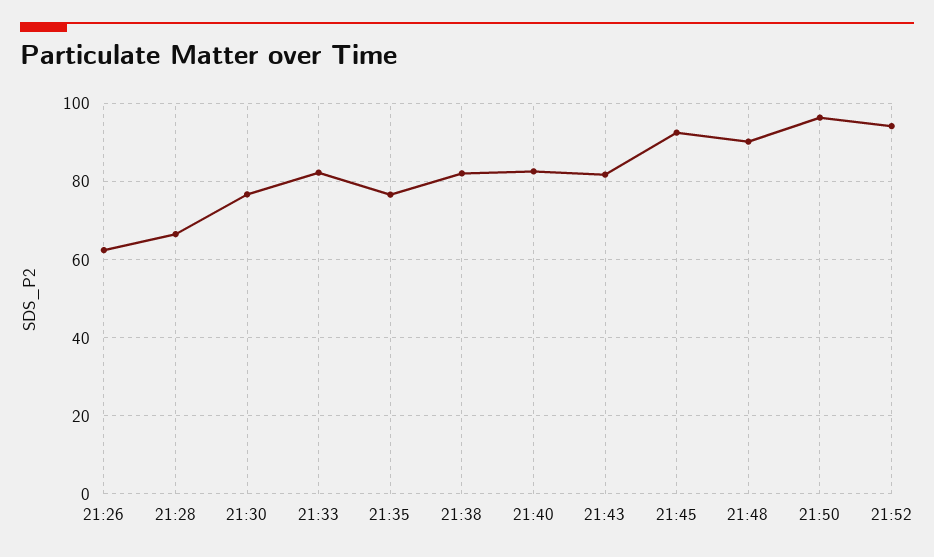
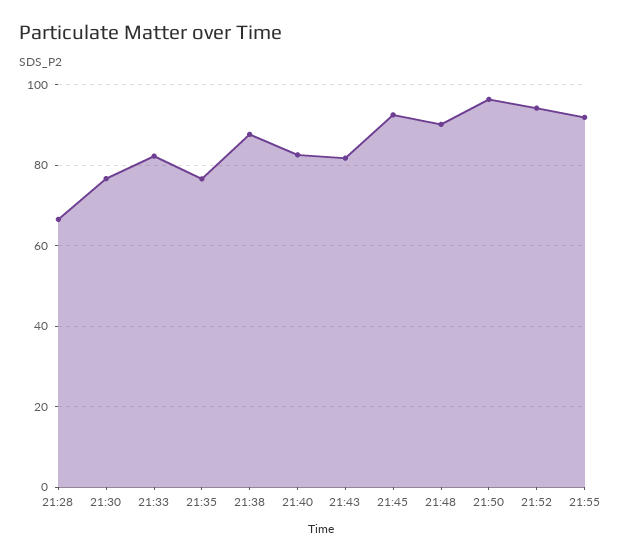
21:26: 62 -> none
21:38: 82 -> 88
21:55: none -> 92

